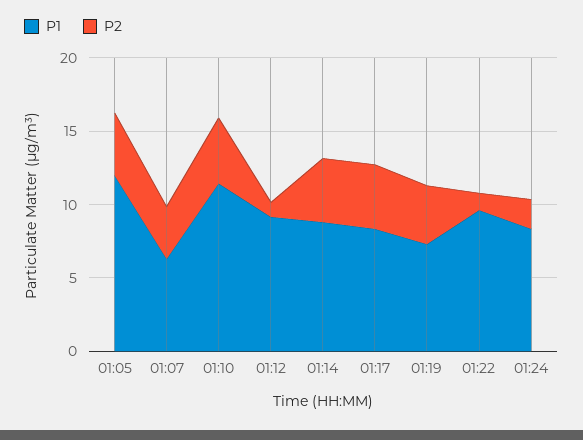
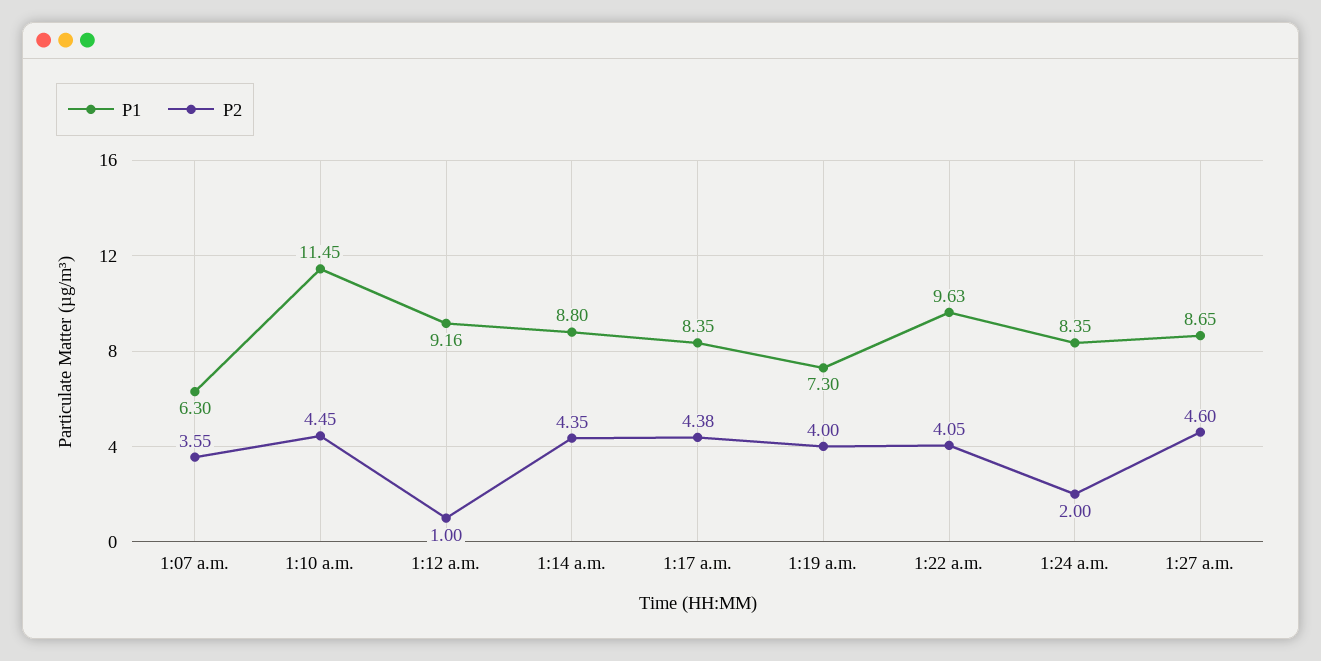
P1, 01:05: 12 -> none
P2, 01:05: 4 -> none
P2, 01:22: 1 -> 4.05
P1, 1:27 a.m.: none -> 8.65
P2, 1:27 a.m.: none -> 4.6

